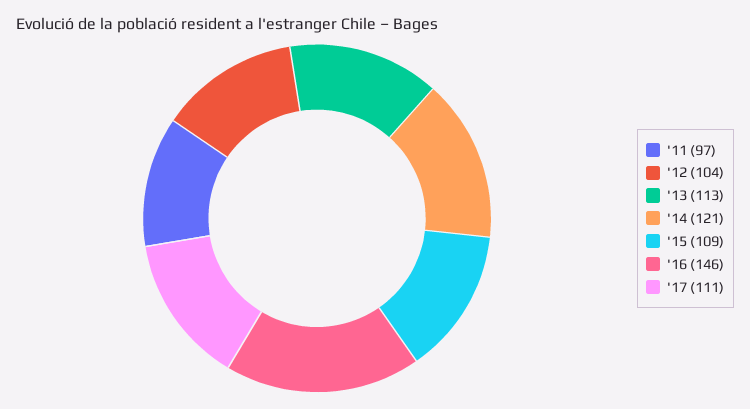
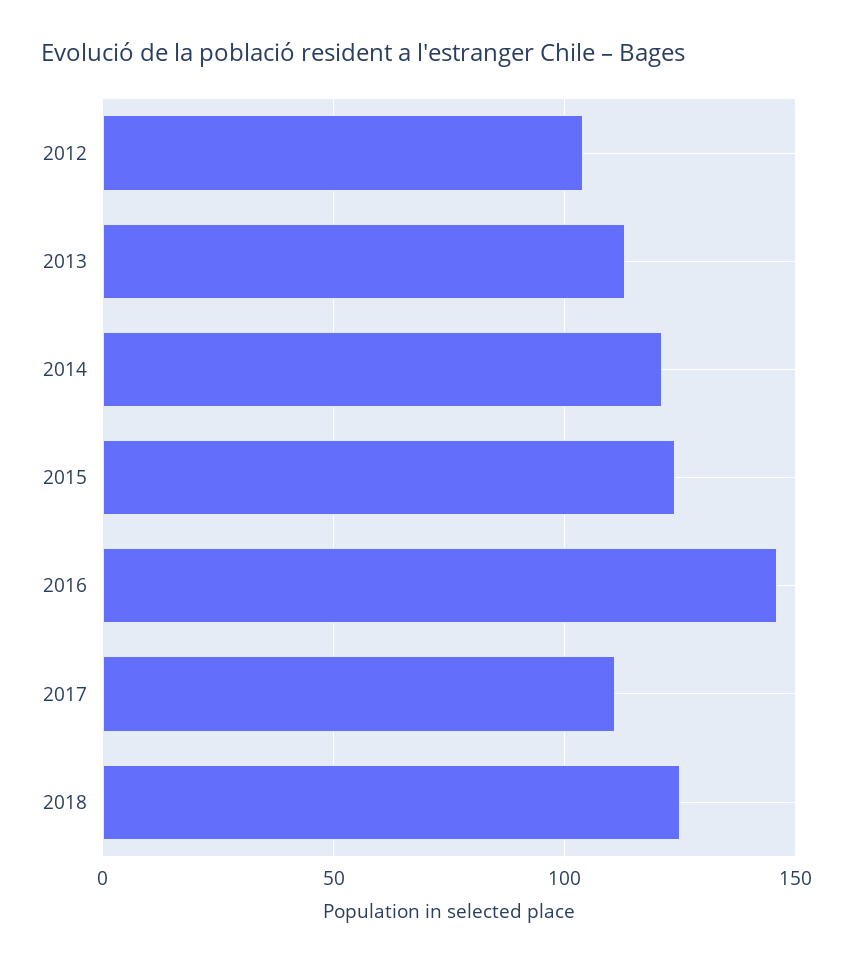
'11: 97 -> none
'15: 109 -> 125
2018: none -> 125

